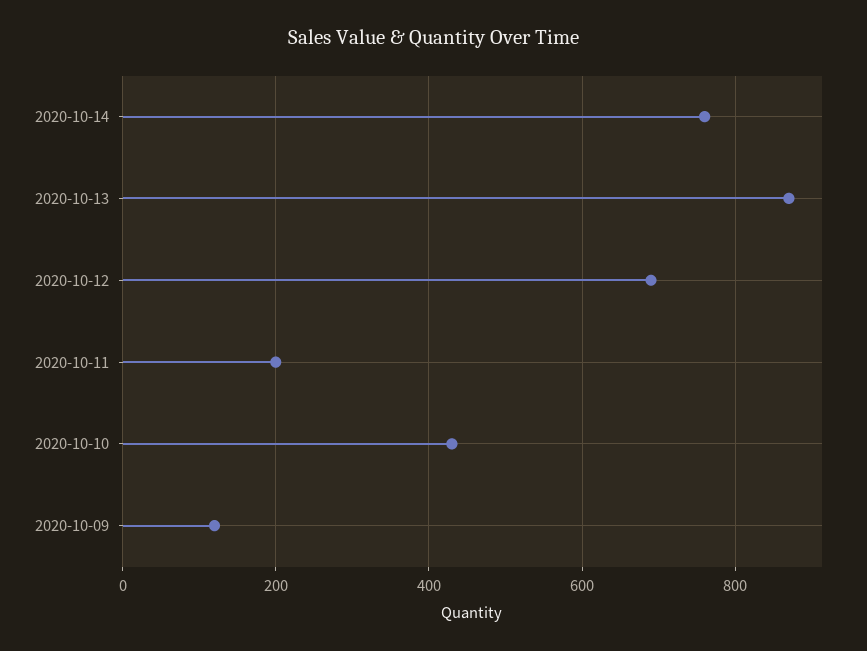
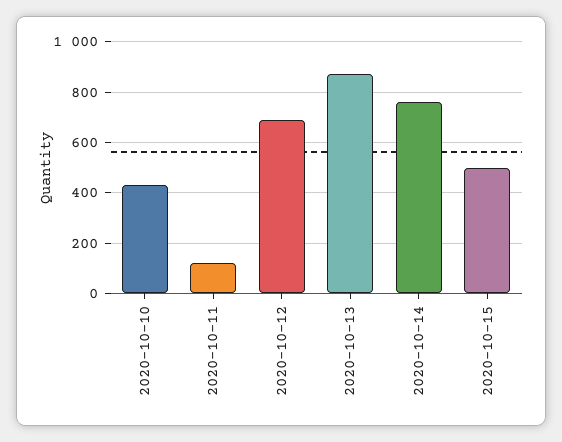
2020-10-11: 200 -> 125
2020-10-09: 120 -> none
2020-10-15: none -> 500

